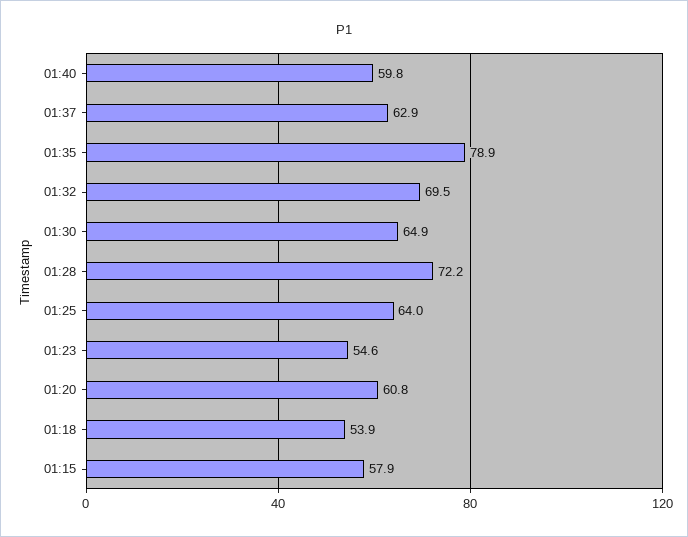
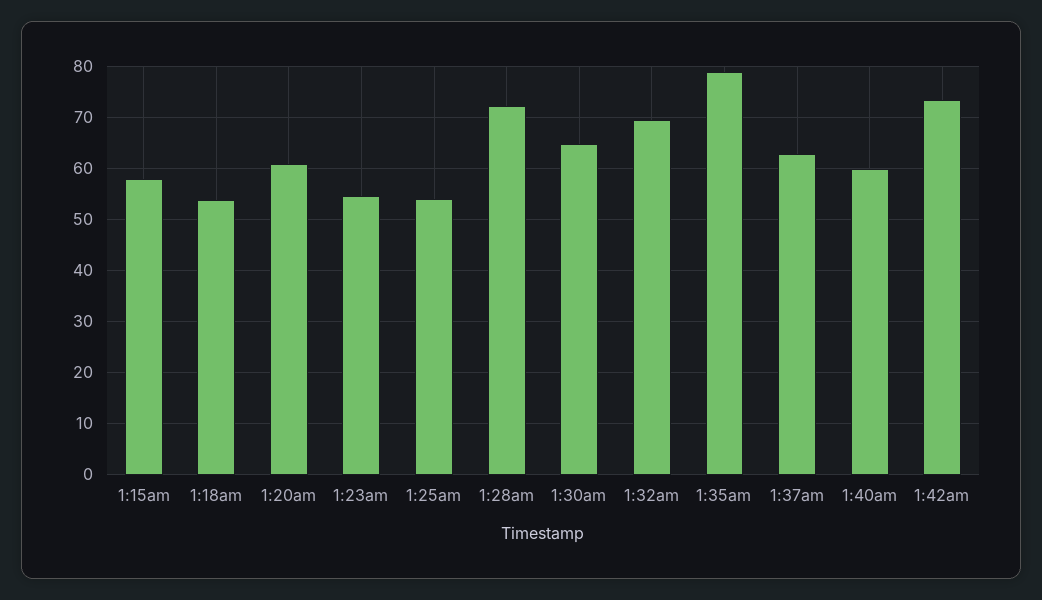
01:25: 64 -> 54
1:42am: none -> 74

